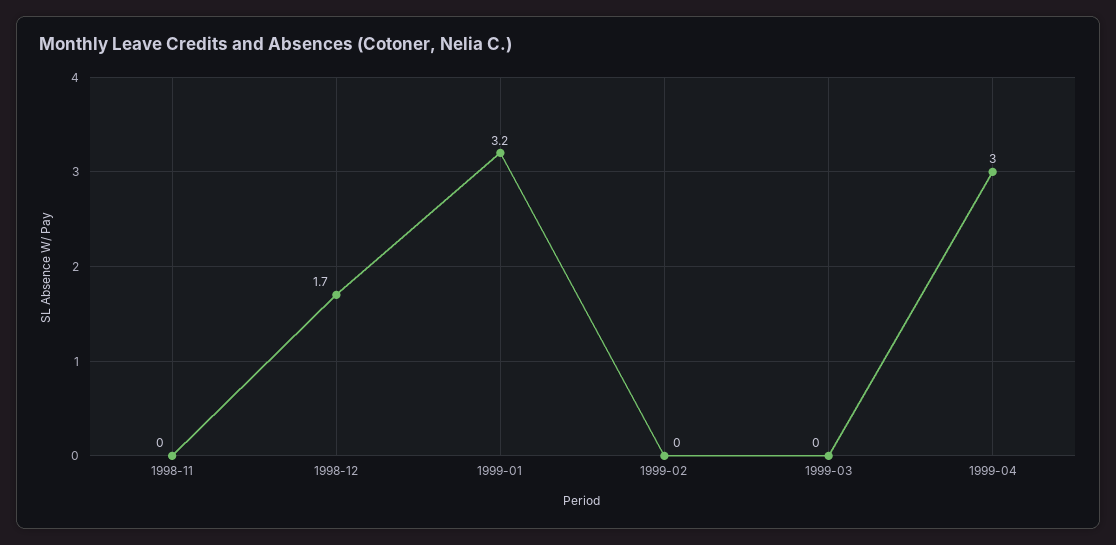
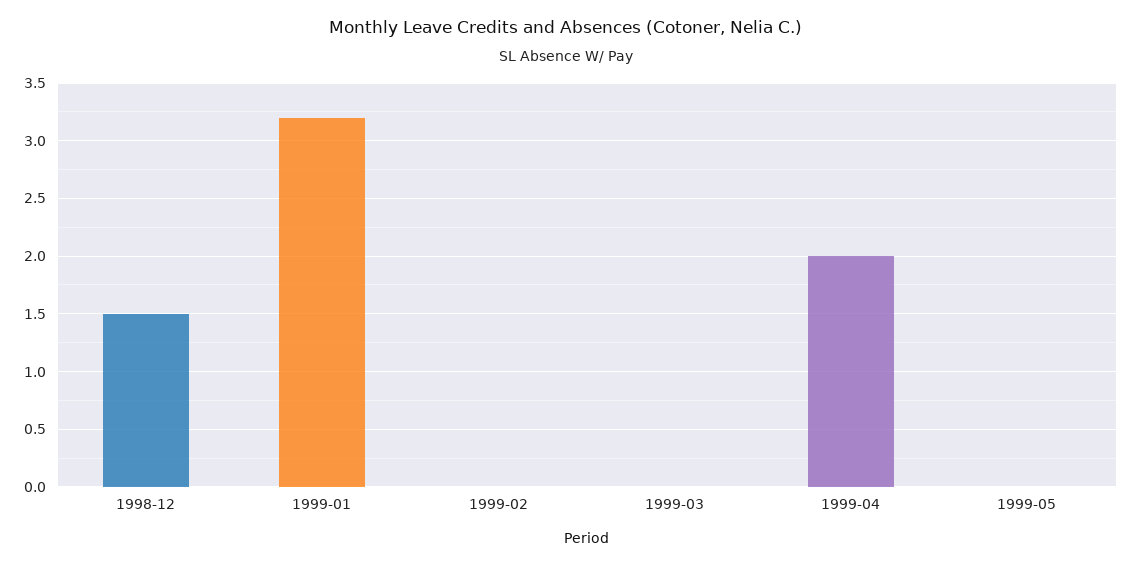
1998-11: 0 -> none
1998-12: 1.7 -> 1.5
1999-04: 3 -> 2
1999-05: none -> 0

